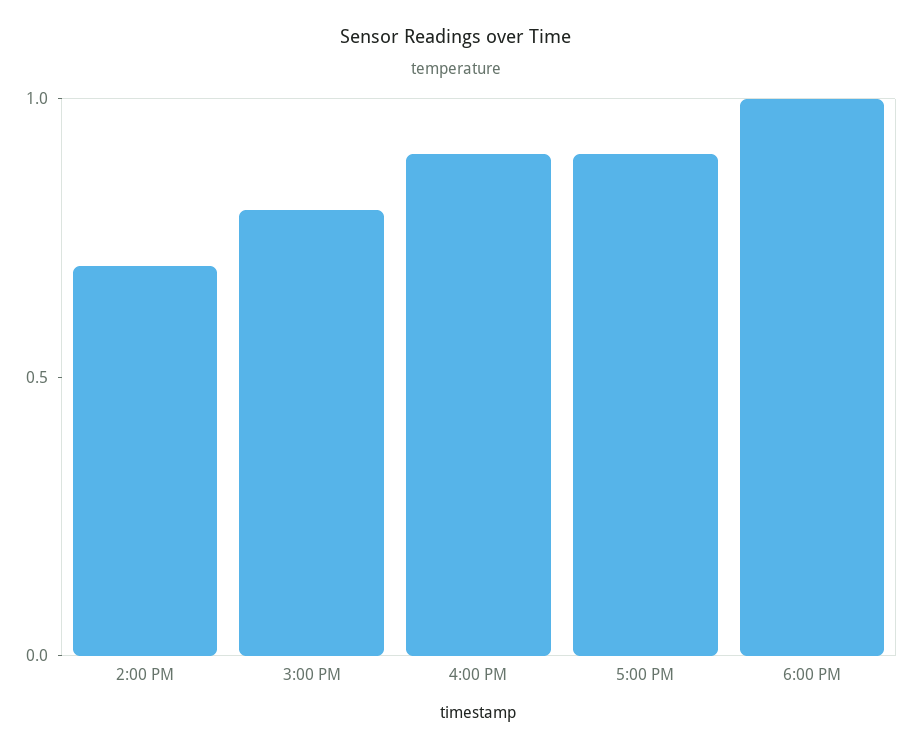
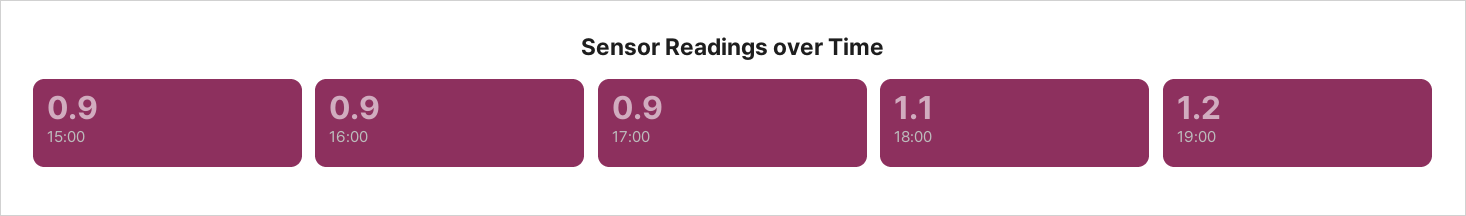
2:00 PM: 0.7 -> none
3:00 PM: 0.8 -> 0.9
6:00 PM: 1 -> 1.1
19:00: none -> 1.2

